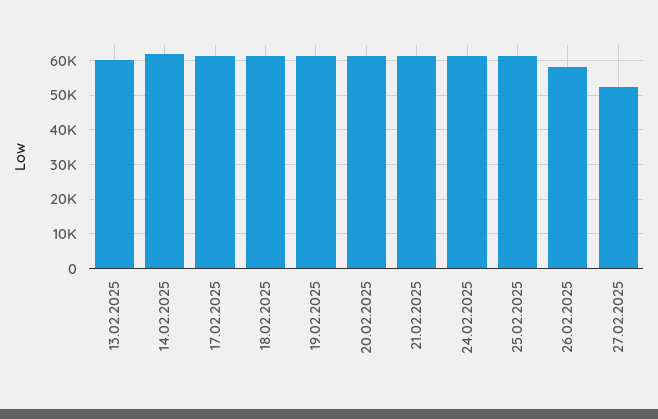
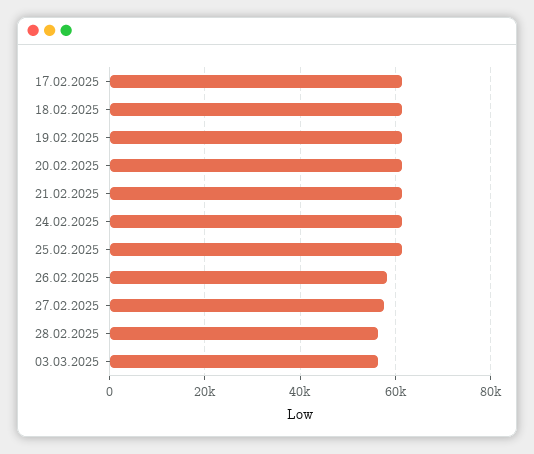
13.02.2025: 60000 -> none
14.02.2025: 62000 -> none
27.02.2025: 52000 -> 58000
28.02.2025: none -> 56000
03.03.2025: none -> 56000

